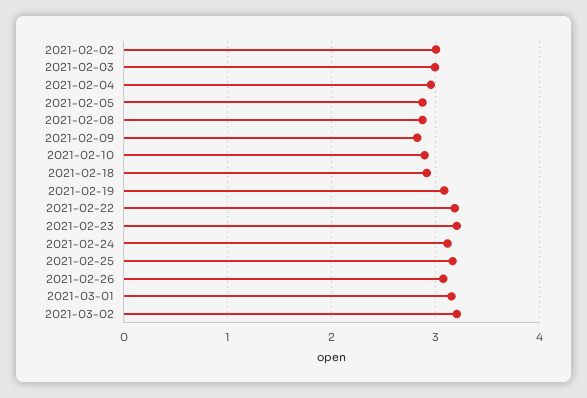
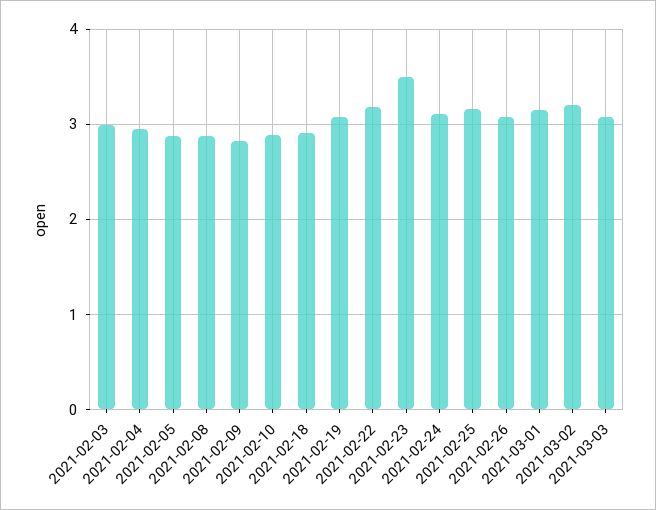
2021-02-02: 3 -> none
2021-02-23: 3.2 -> 3.5
2021-03-03: none -> 3.1

